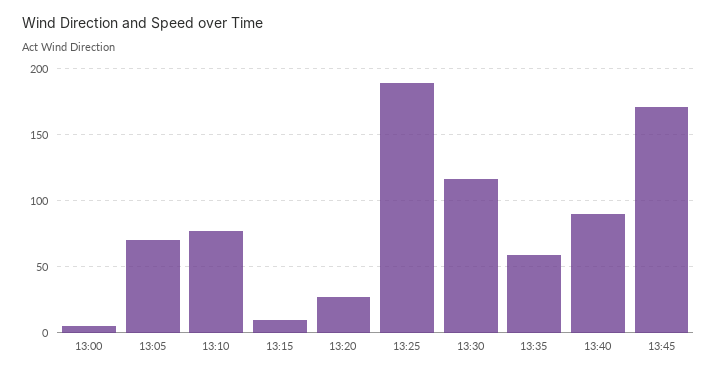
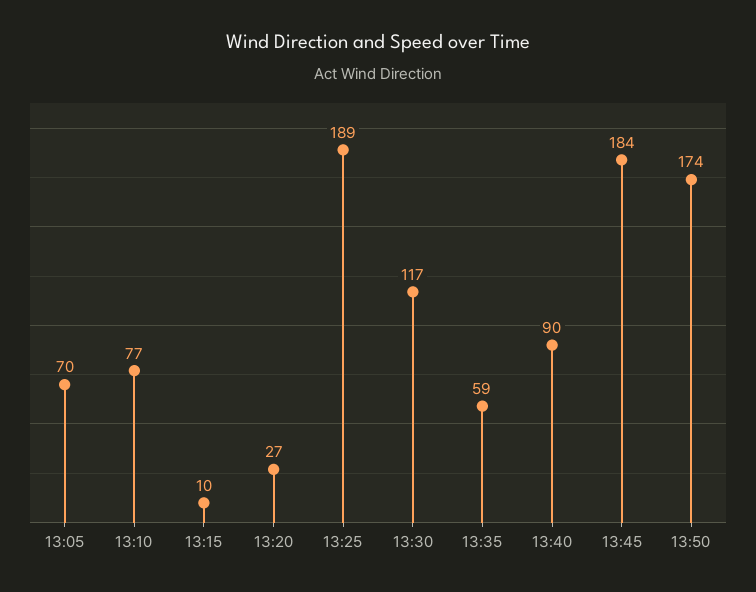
13:00: 5 -> none
13:45: 170 -> 184
13:50: none -> 174

